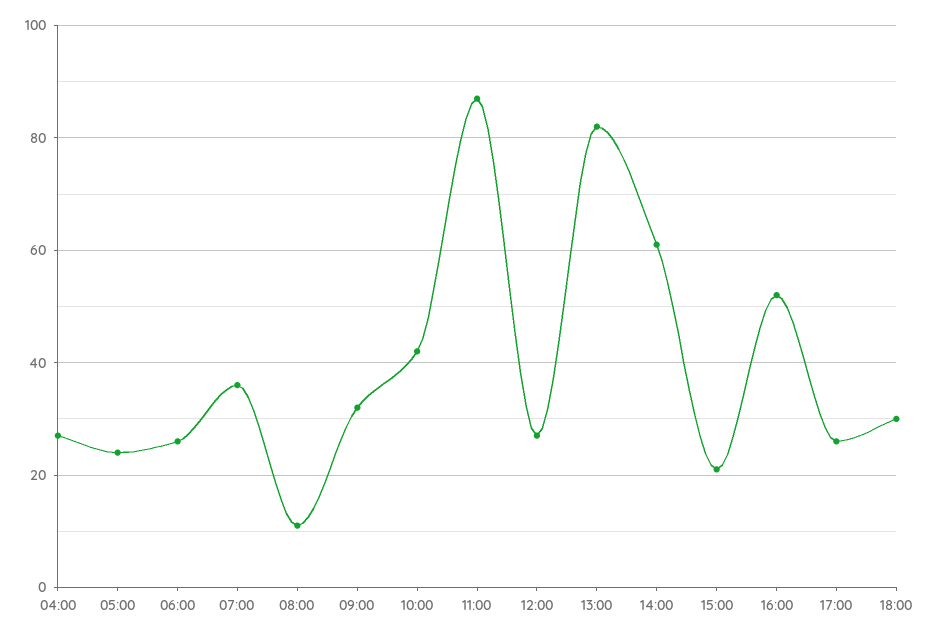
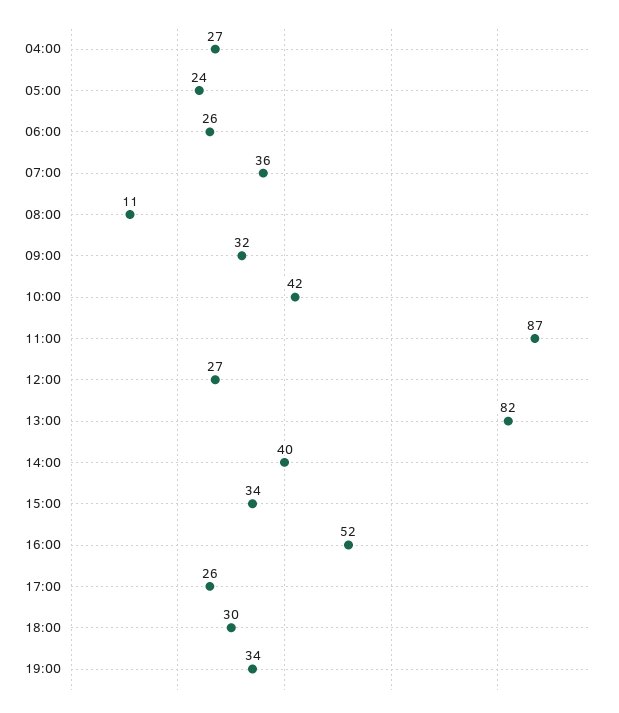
14:00: 60 -> 40
15:00: 20 -> 34
19:00: none -> 34

